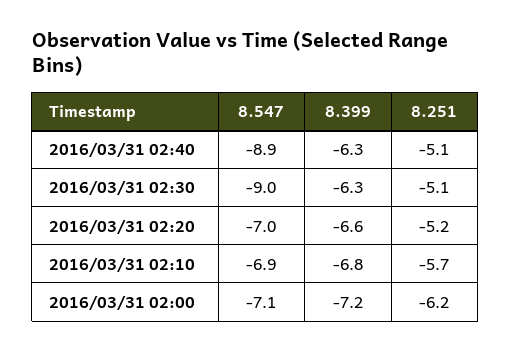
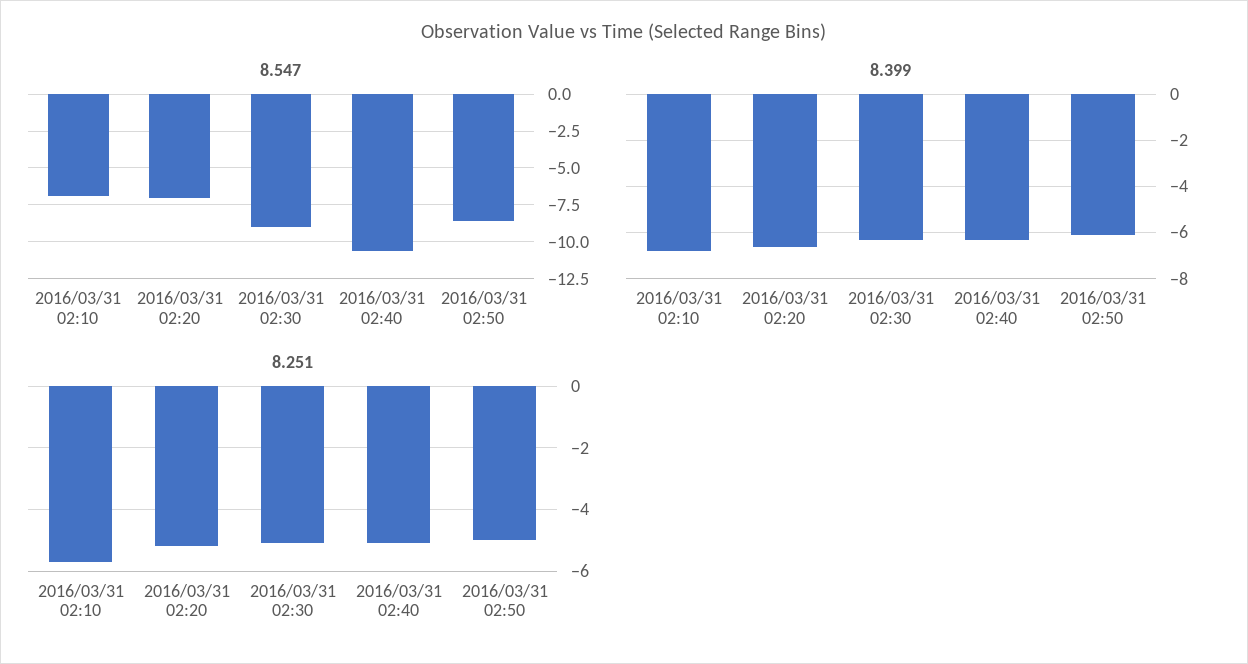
8.547, 2016/03/31 02:40: -8.9 -> -10.5
8.547, 2016/03/31 02:00: -7.1 -> none
8.399, 2016/03/31 02:00: -7.2 -> none
8.251, 2016/03/31 02:00: -6.2 -> none
8.547, 2016/03/31 02:50: none -> -8.5
8.399, 2016/03/31 02:50: none -> -6
8.251, 2016/03/31 02:50: none -> -5

